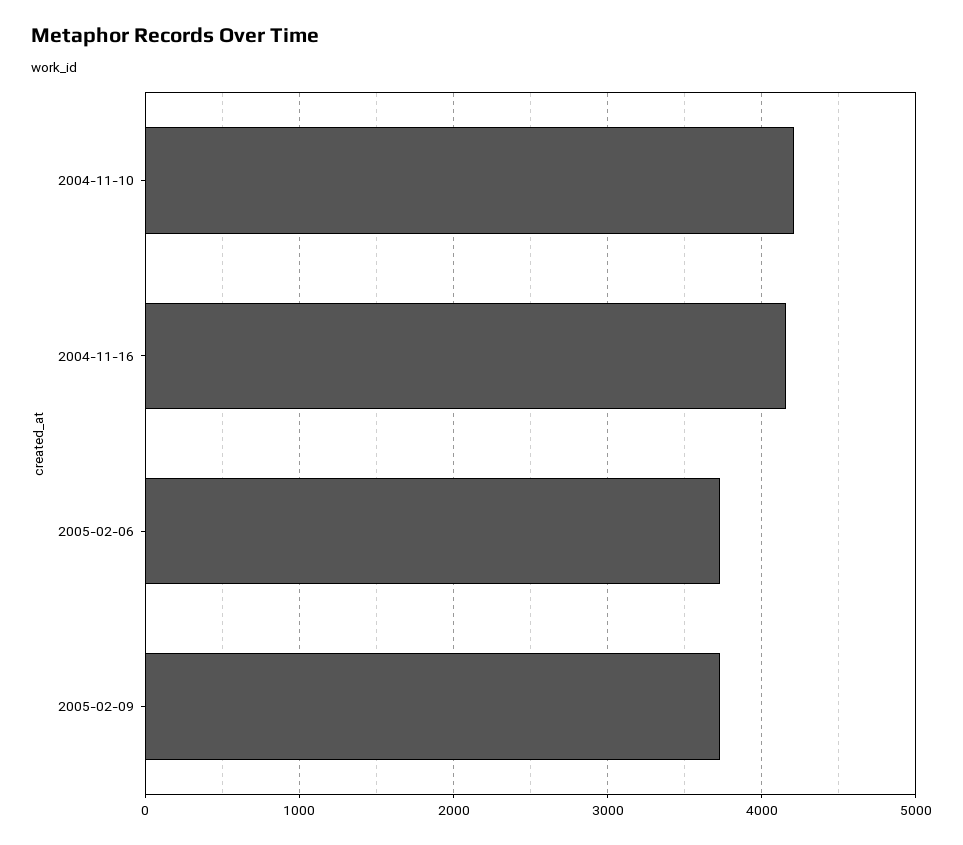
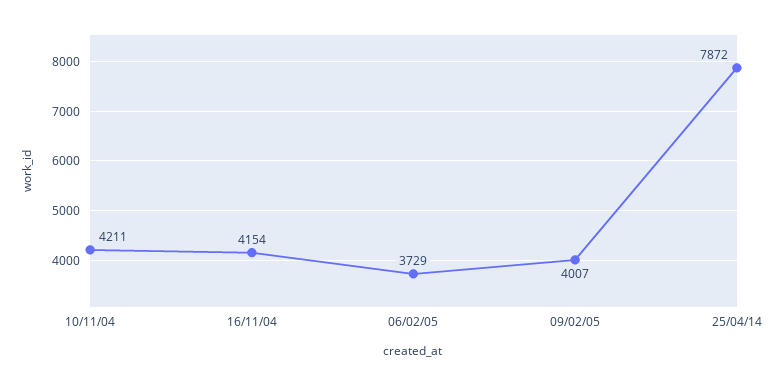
2005-02-09: 3700 -> 4007
25/04/14: none -> 7872

